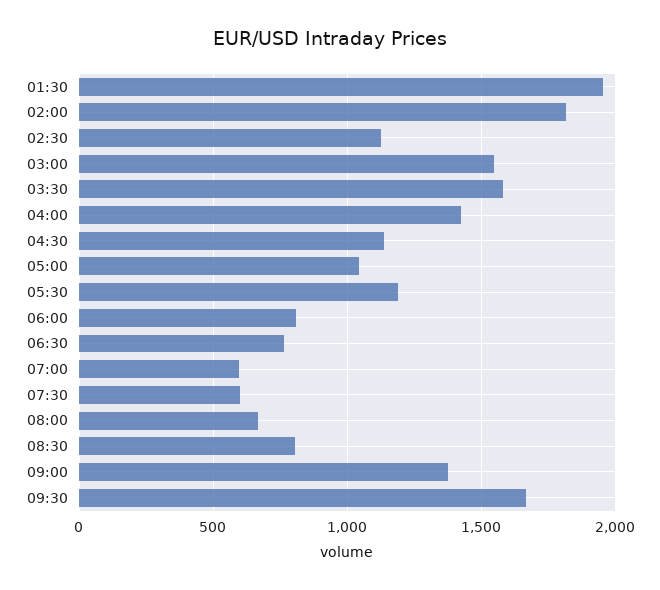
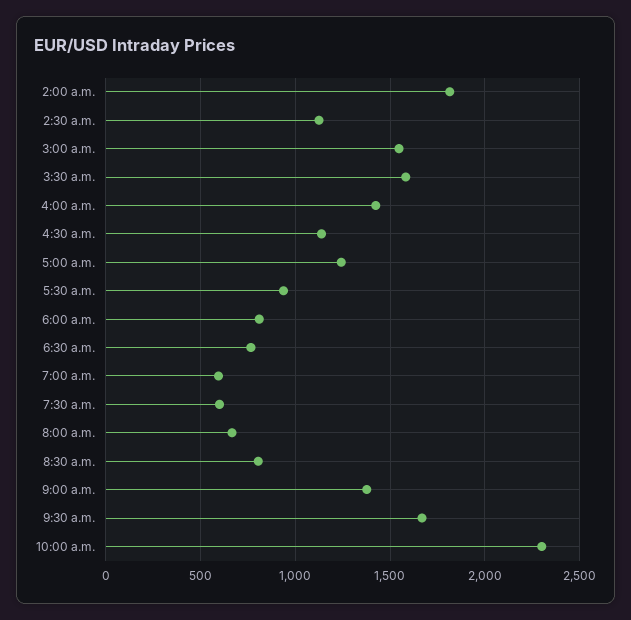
01:30: 1950 -> none
05:00: 1050 -> 1250
05:30: 1200 -> 950
10:00 a.m.: none -> 2300

